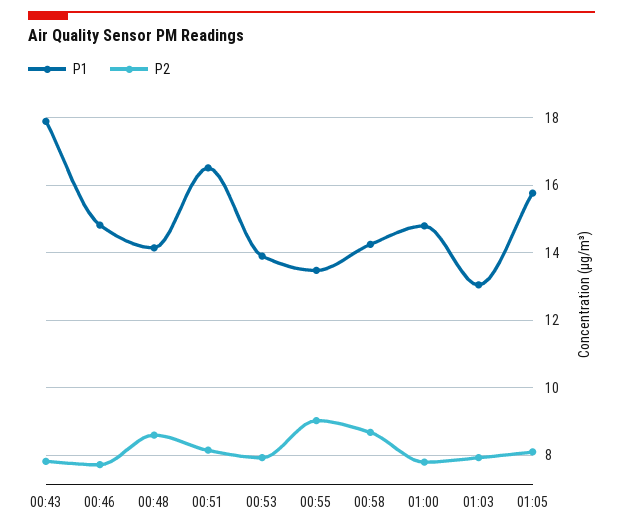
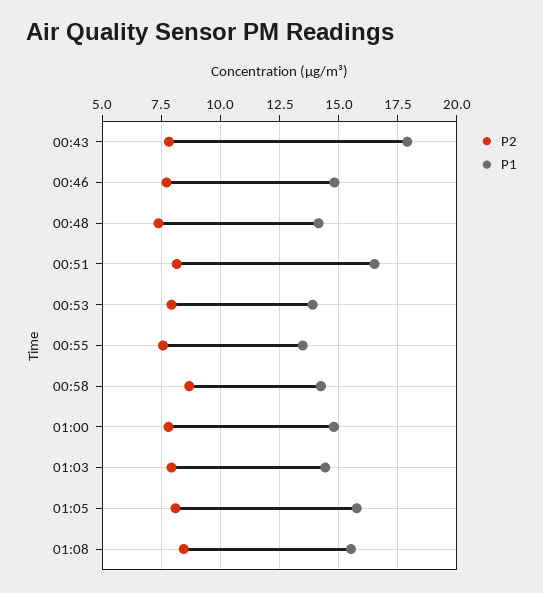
P2, 00:48: 8.6 -> 7.5
P2, 00:55: 9 -> 7.5
P1, 01:03: 13 -> 14.5
P2, 01:08: none -> 8.5
P1, 01:08: none -> 15.5

